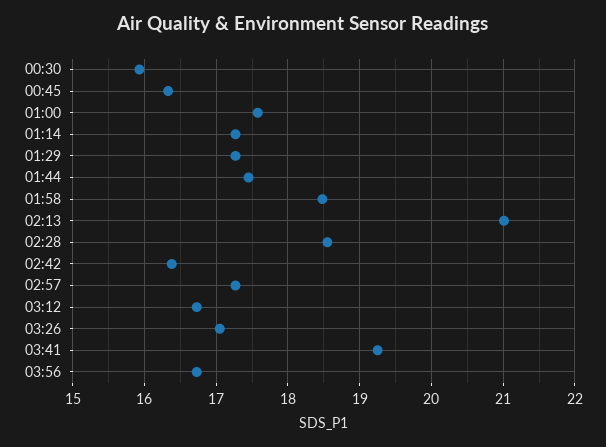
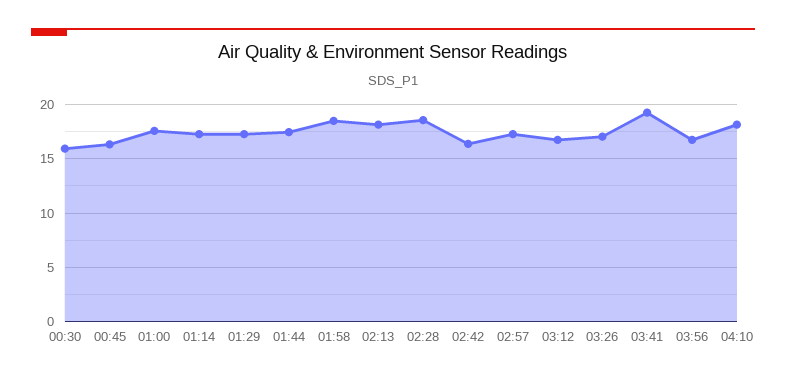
02:13: 21 -> 18
04:10: none -> 18

